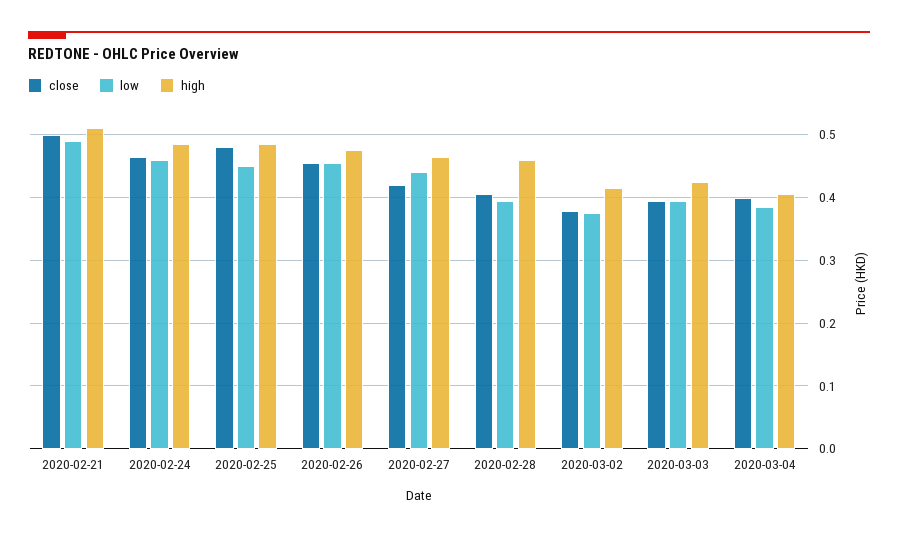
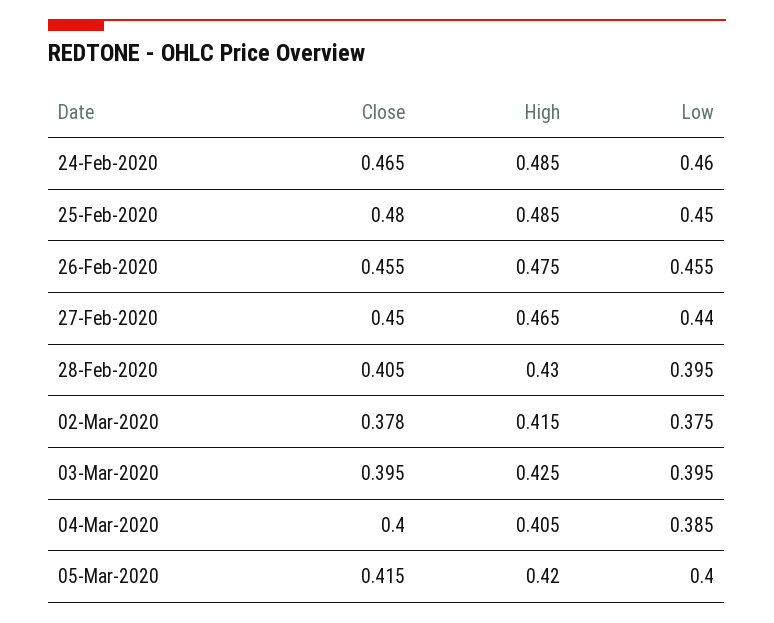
close, 2020-02-21: 0.5 -> none
low, 2020-02-21: 0.49 -> none
high, 2020-02-21: 0.51 -> none
close, 2020-02-27: 0.42 -> 0.45
high, 2020-02-28: 0.46 -> 0.43
close, 05-Mar-2020: none -> 0.415
high, 05-Mar-2020: none -> 0.42
low, 05-Mar-2020: none -> 0.4

